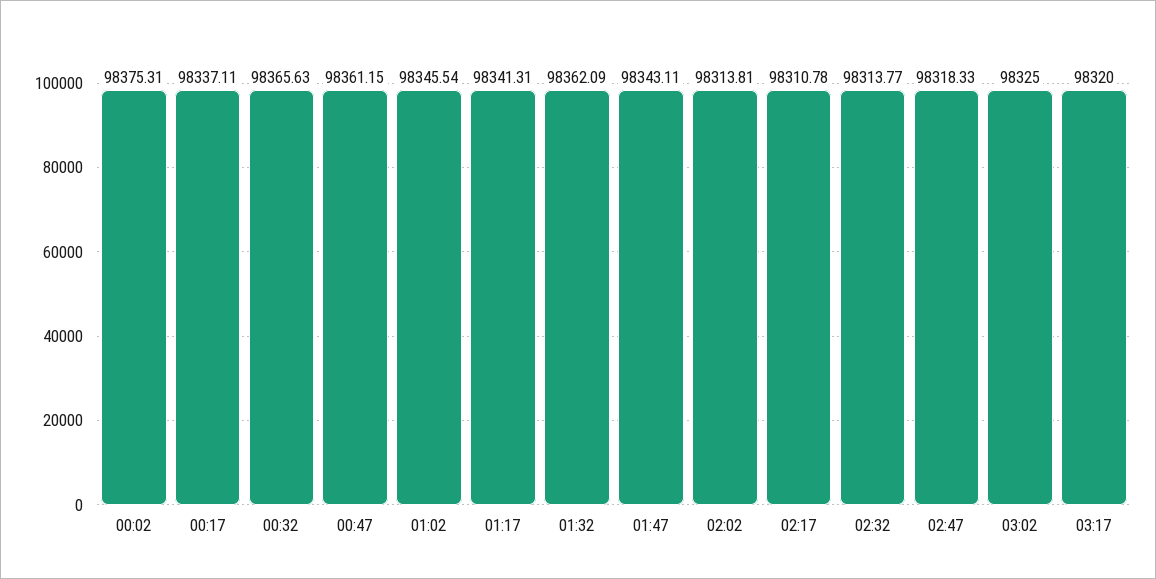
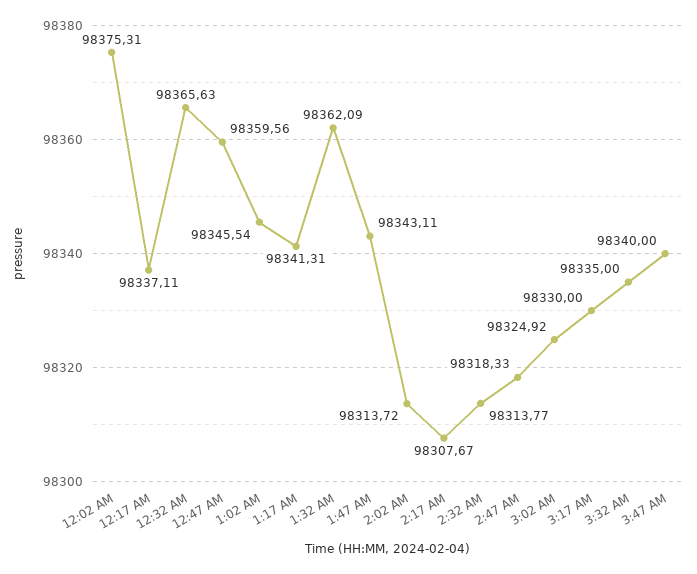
00:47: 98361.15 -> 98359.56
02:02: 98313.81 -> 98313.72
02:17: 98310.78 -> 98307.67
03:02: 98325 -> 98324.92
03:17: 98320 -> 98330
3:32 AM: none -> 98335
3:47 AM: none -> 98340

